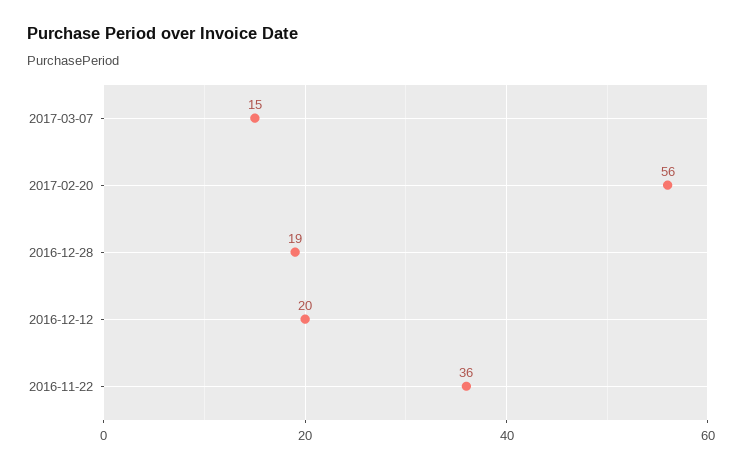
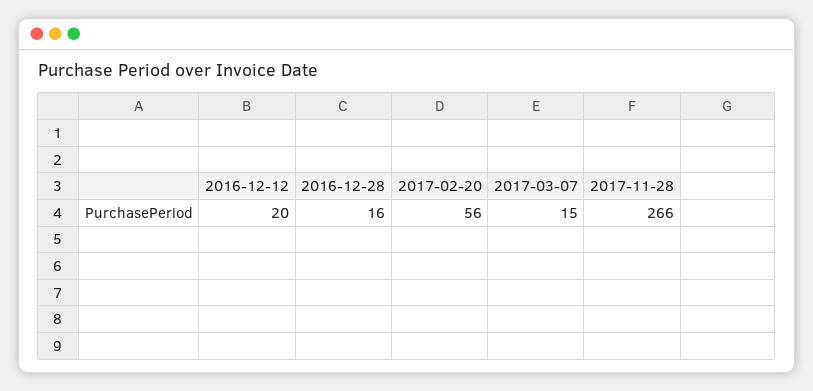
2016-12-28: 19 -> 16
2016-11-22: 36 -> none
2017-11-28: none -> 266

